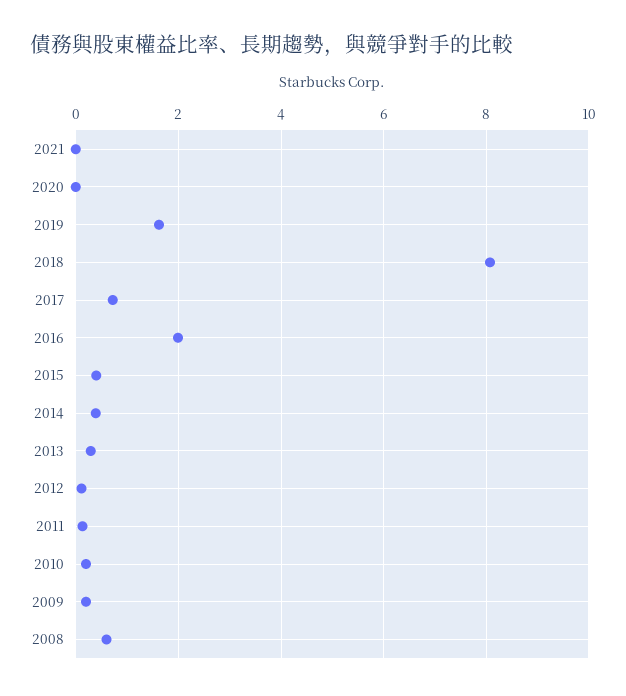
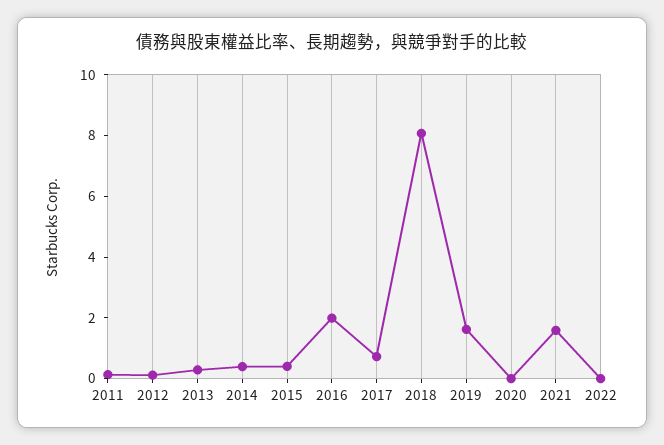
2021: 0 -> 1.5
2010: 0.2 -> none
2009: 0.2 -> none
2008: 0.6 -> none
2022: none -> 0

